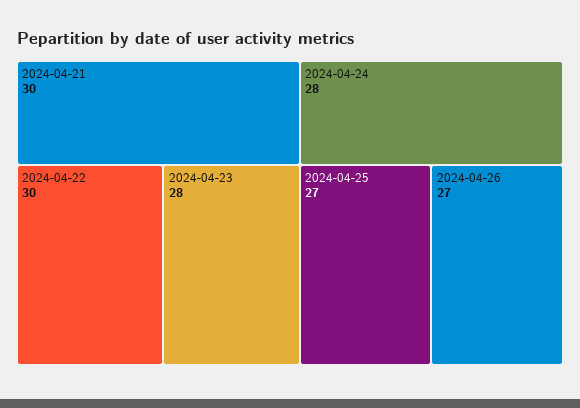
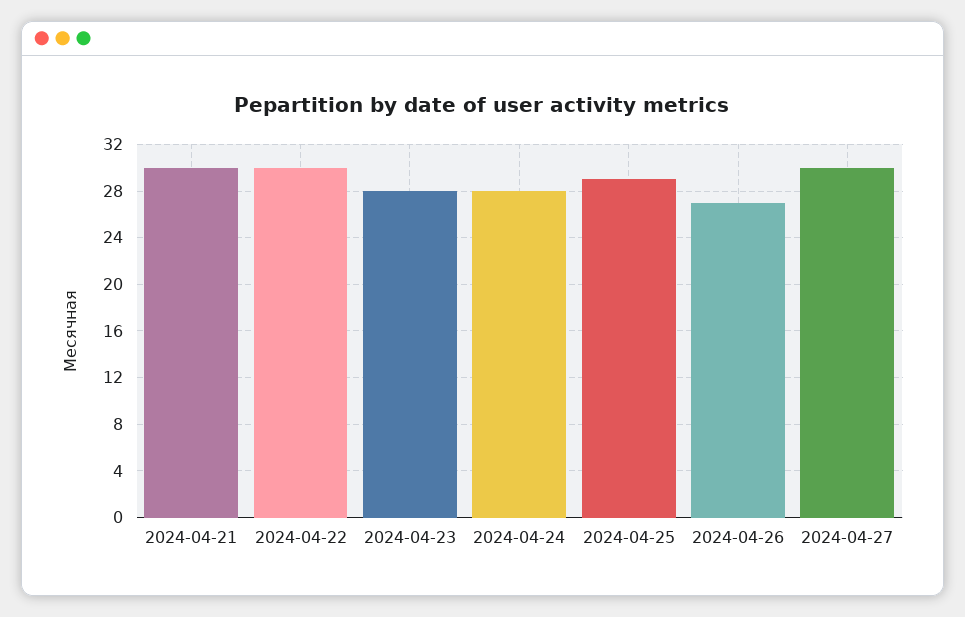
2024-04-25: 27 -> 29
2024-04-27: none -> 30

